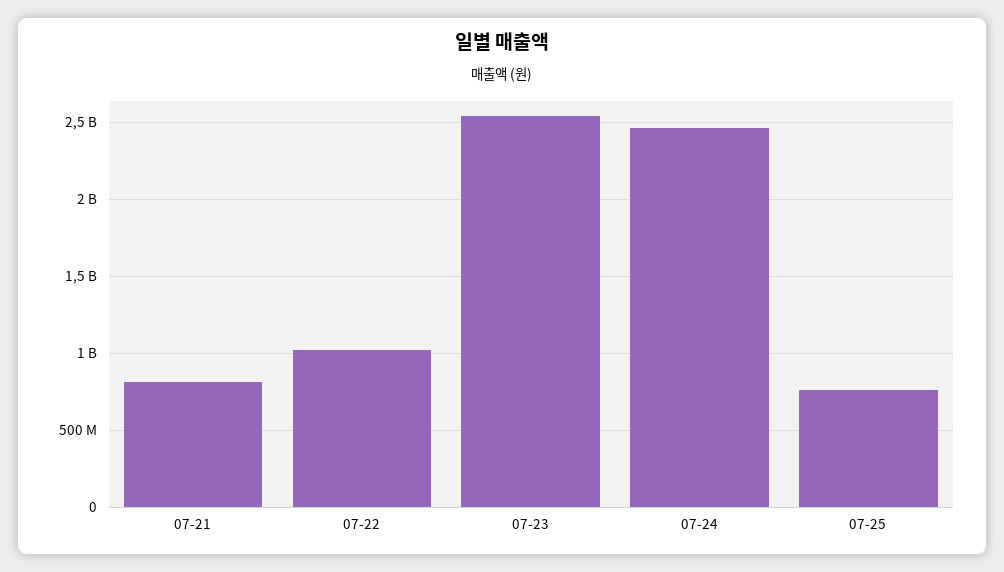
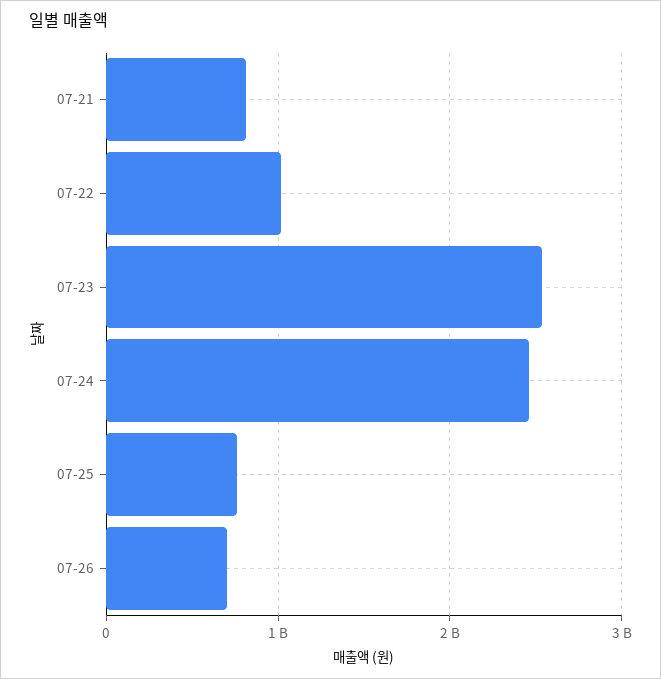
07-26: none -> 700000000

